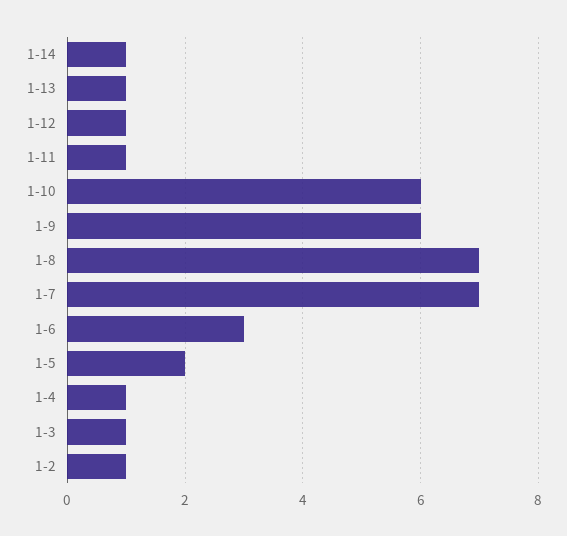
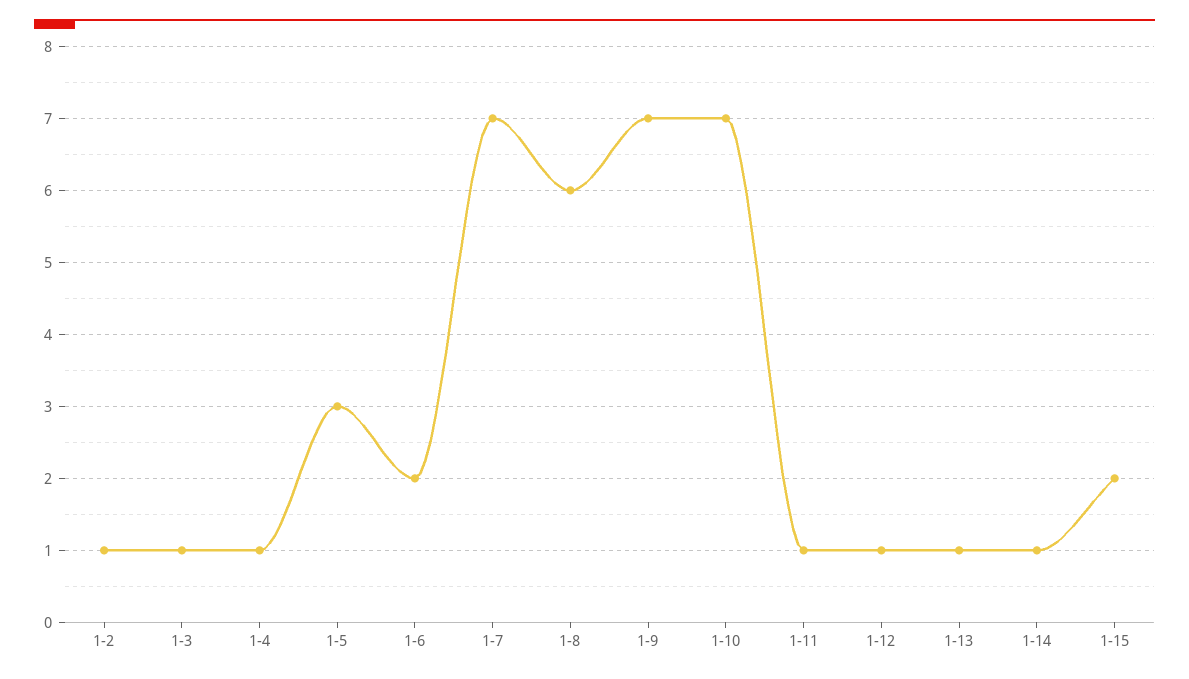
1-10: 6 -> 7
1-9: 6 -> 7
1-8: 7 -> 6
1-6: 3 -> 2
1-5: 2 -> 3
1-15: none -> 2

